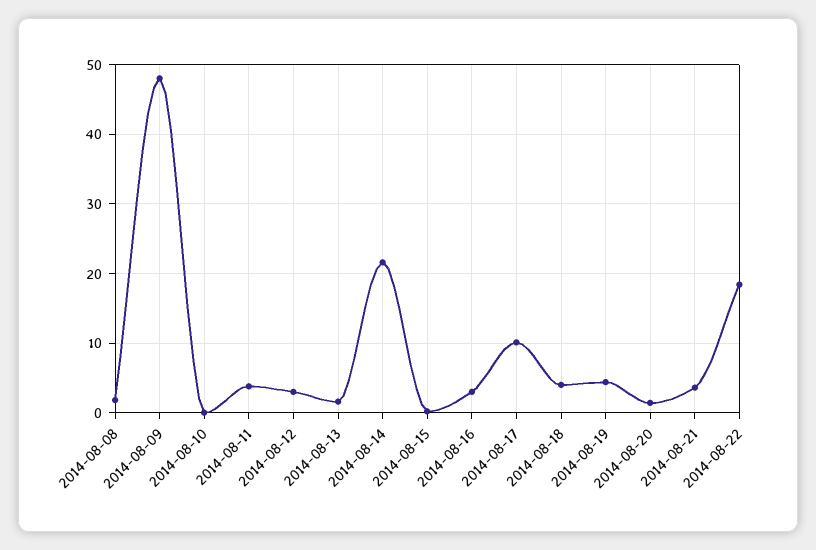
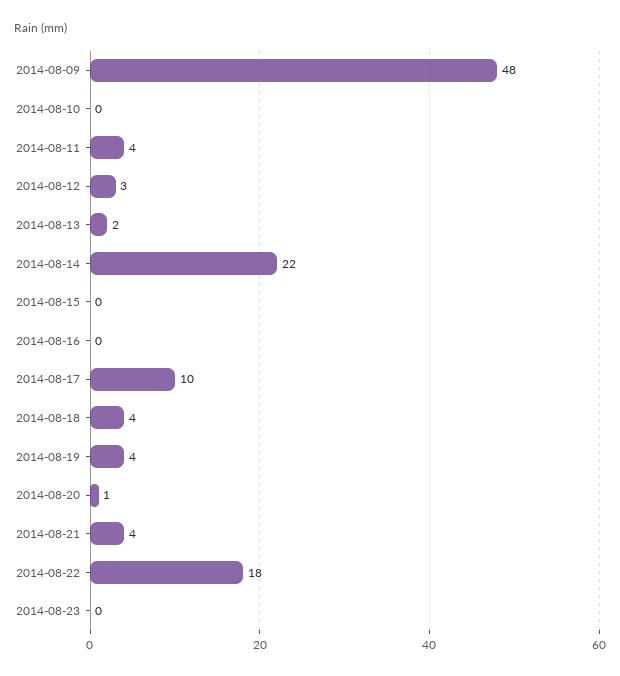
2014-08-08: 2 -> none
2014-08-16: 3 -> 0
2014-08-23: none -> 0

